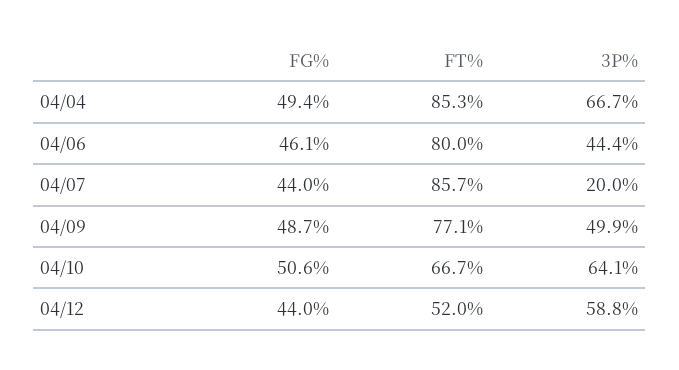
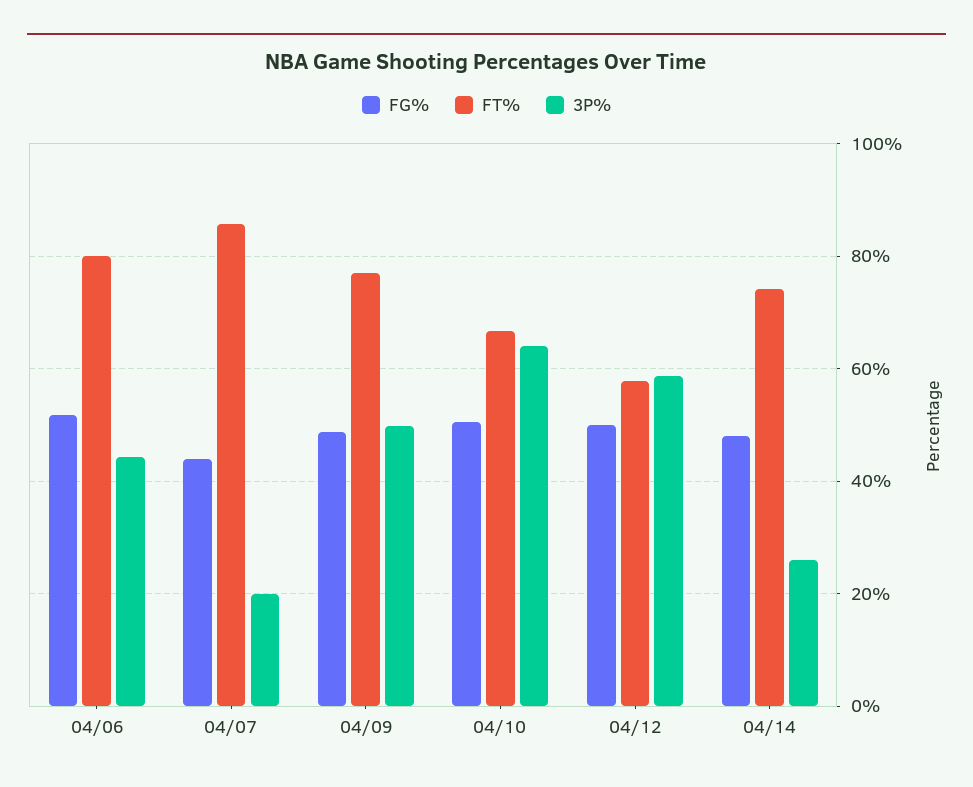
FG%, 04/04: 49.4 -> none
FT%, 04/04: 85.3 -> none
3P%, 04/04: 66.7 -> none
FG%, 04/06: 46.1 -> 52
FG%, 04/12: 44 -> 50
FT%, 04/12: 52 -> 58
FG%, 04/14: none -> 48
FT%, 04/14: none -> 74
3P%, 04/14: none -> 26

